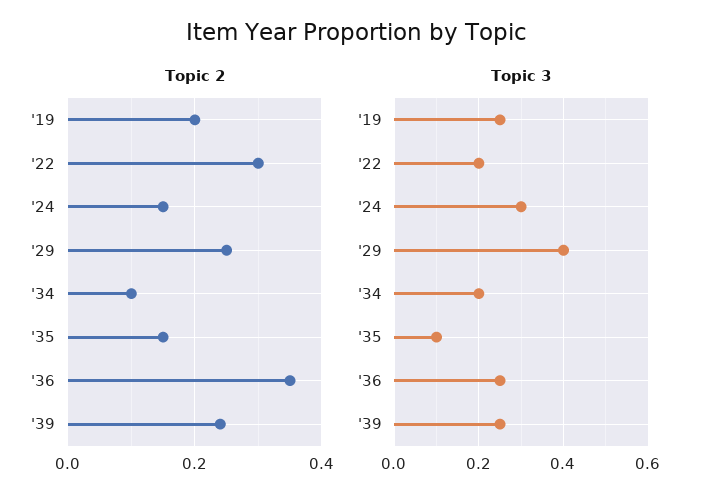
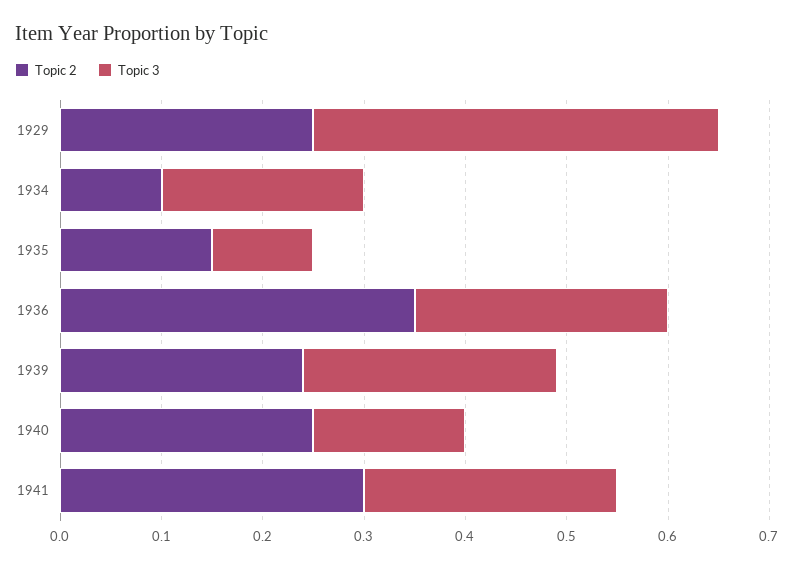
Topic 2, '19: 0.2 -> none
Topic 2, '22: 0.3 -> none
Topic 2, '24: 0.15 -> none
Topic 3, '19: 0.25 -> none
Topic 3, '22: 0.2 -> none
Topic 3, '24: 0.3 -> none
Topic 2, 1940: none -> 0.25
Topic 3, 1940: none -> 0.15
Topic 2, 1941: none -> 0.3
Topic 3, 1941: none -> 0.25

